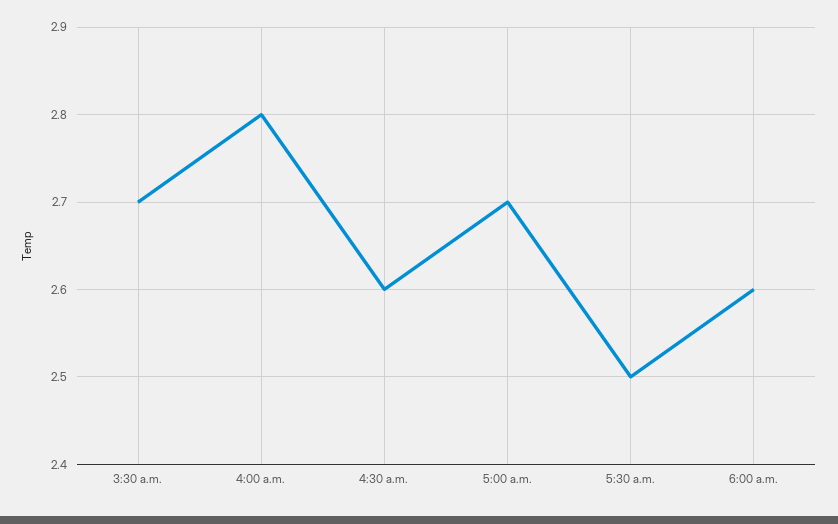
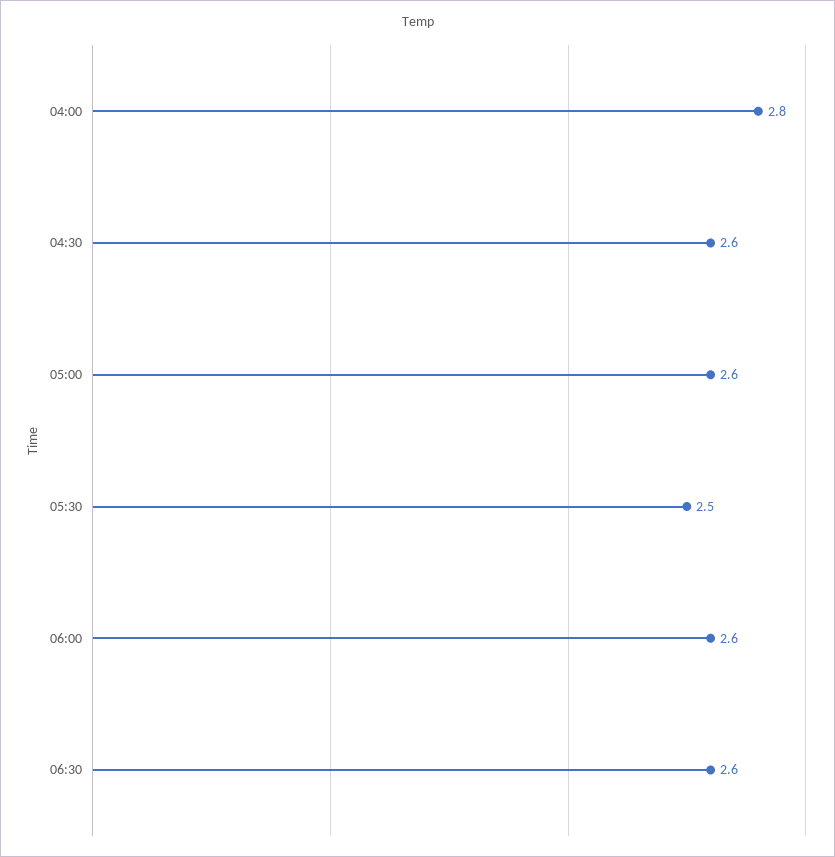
3:30 a.m.: 2.7 -> none
5:00 a.m.: 2.7 -> 2.6
06:30: none -> 2.6

